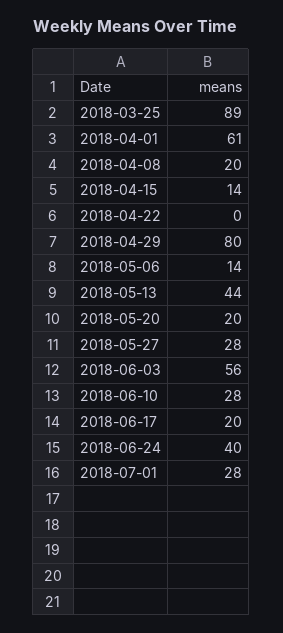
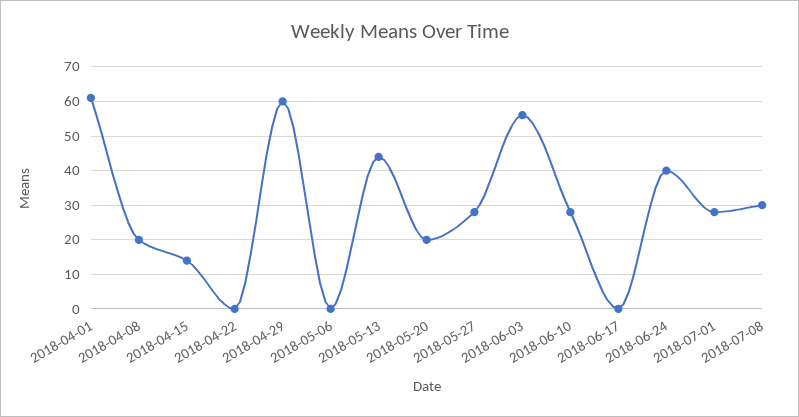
2018-03-25: 89 -> none
2018-04-29: 80 -> 60
2018-05-06: 14 -> 0
2018-06-17: 20 -> 0
2018-07-08: none -> 30

